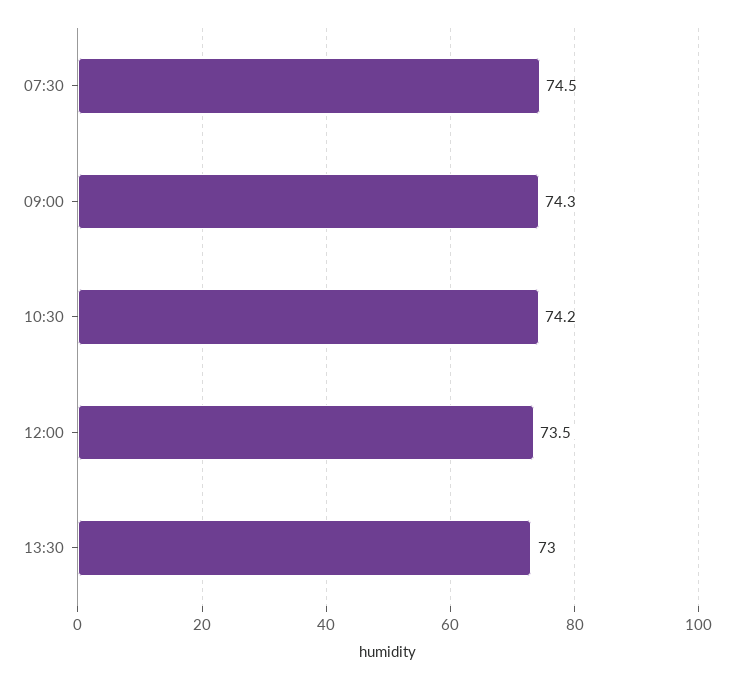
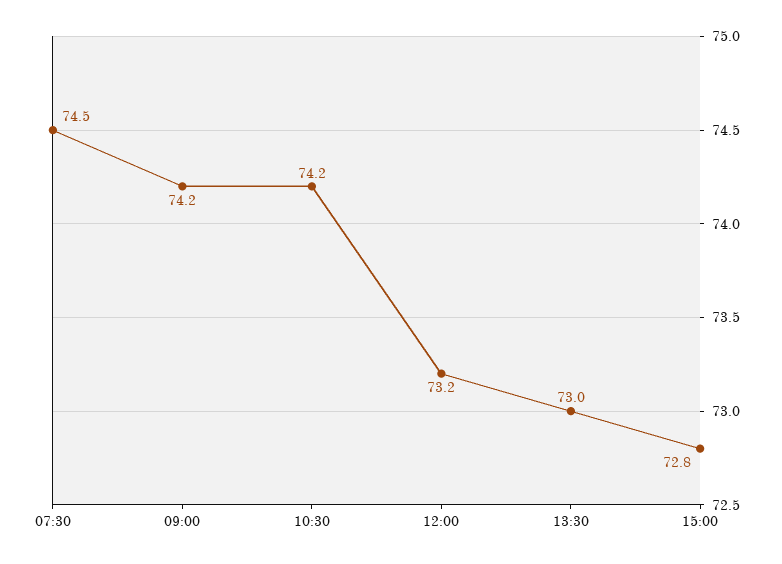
09:00: 74.3 -> 74.2
12:00: 73.5 -> 73.2
15:00: none -> 72.8

